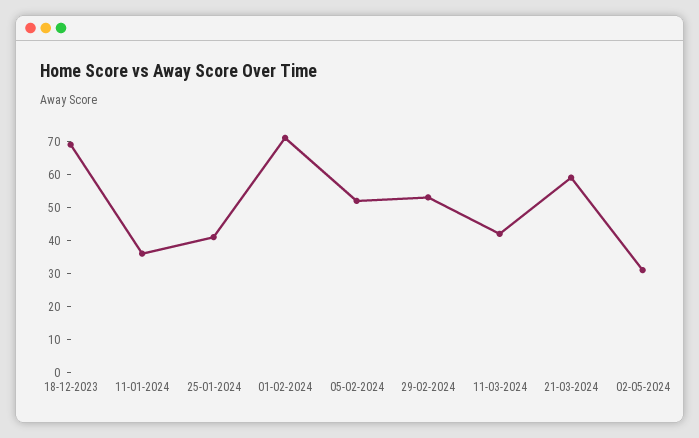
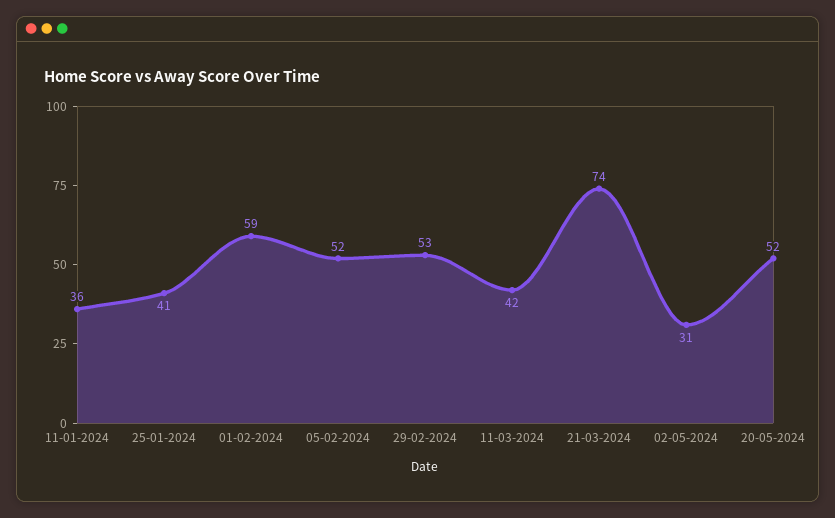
18-12-2023: 70 -> none
01-02-2024: 70 -> 59
21-03-2024: 60 -> 74
20-05-2024: none -> 52

